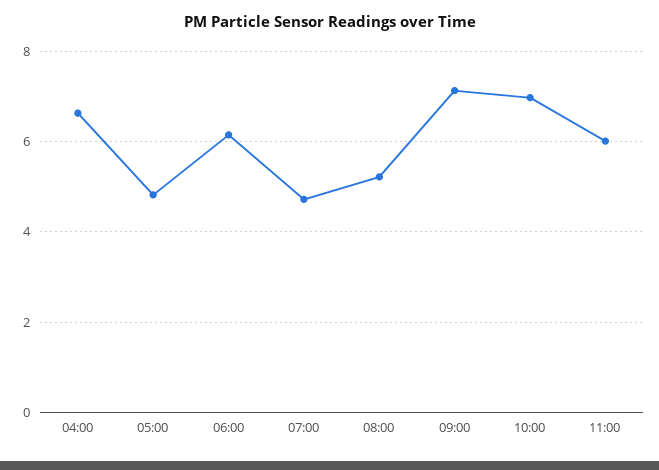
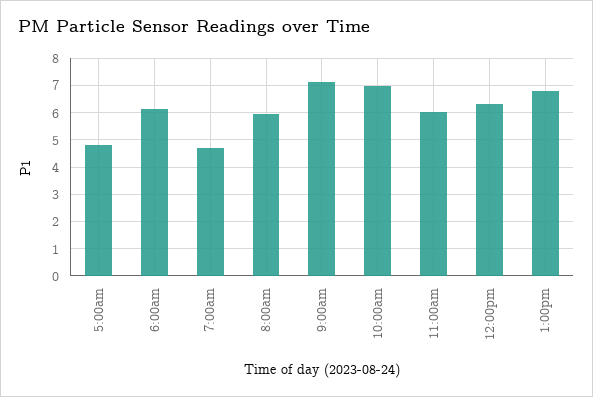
04:00: 6.6 -> none
08:00: 5.2 -> 6
12:00pm: none -> 6.25
1:00pm: none -> 6.75

